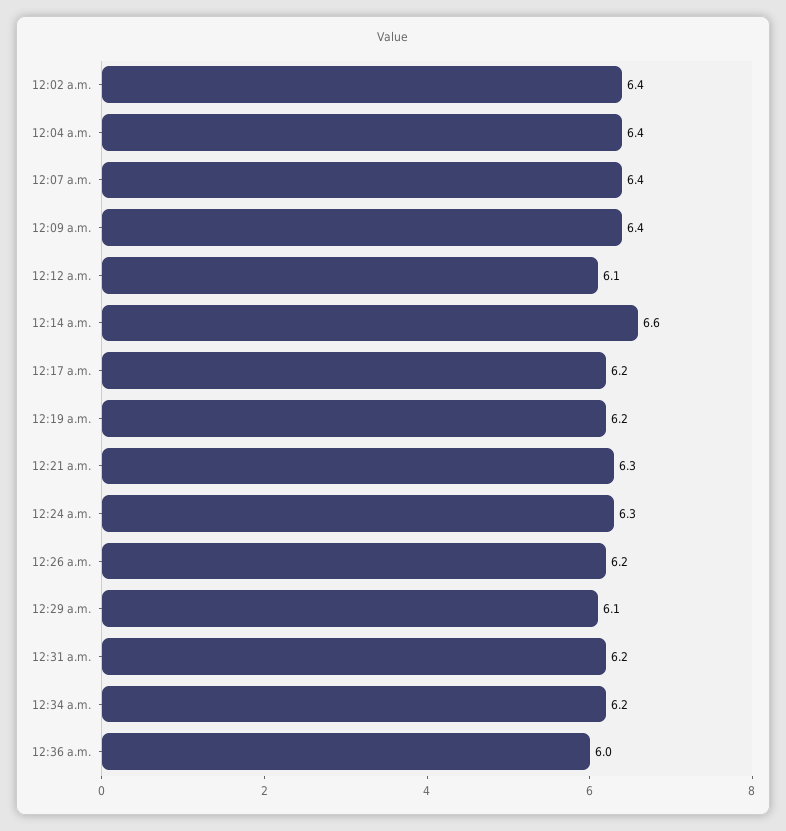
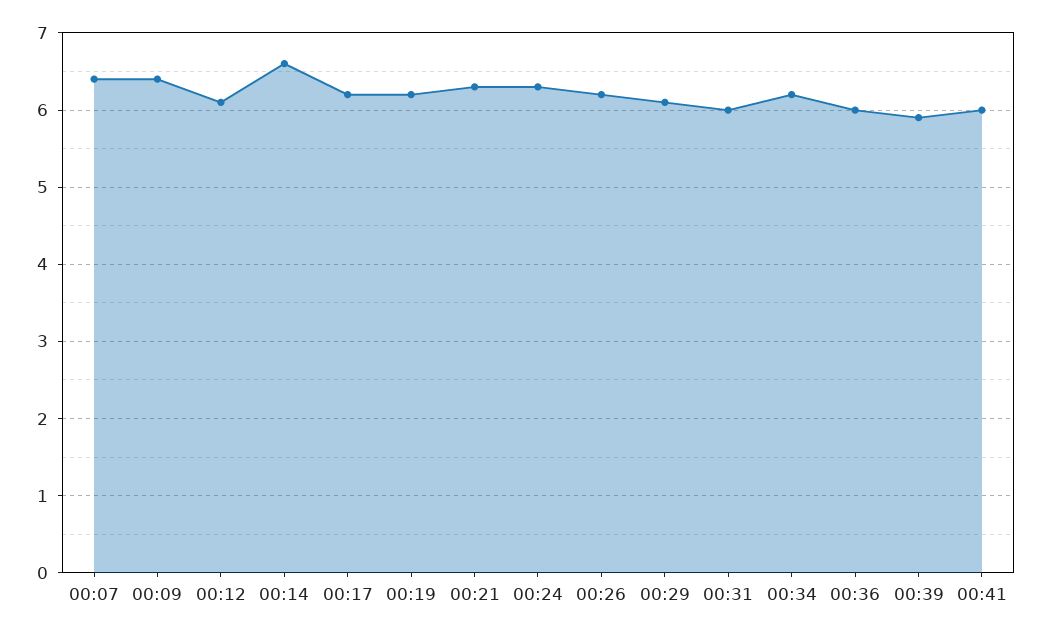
12:02 a.m.: 6.4 -> none
12:04 a.m.: 6.4 -> none
12:31 a.m.: 6.2 -> 6
00:39: none -> 5.9
00:41: none -> 6

